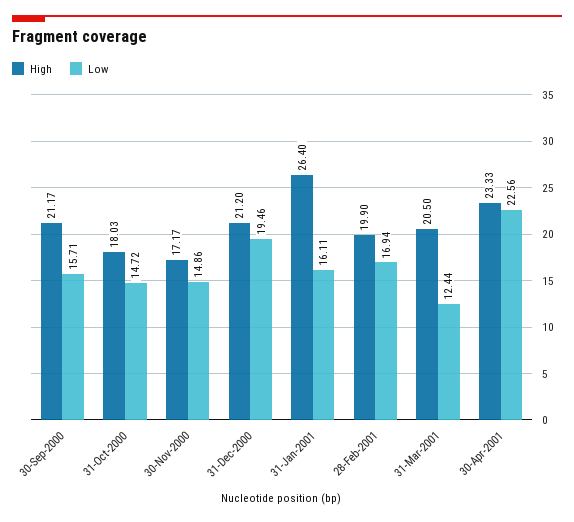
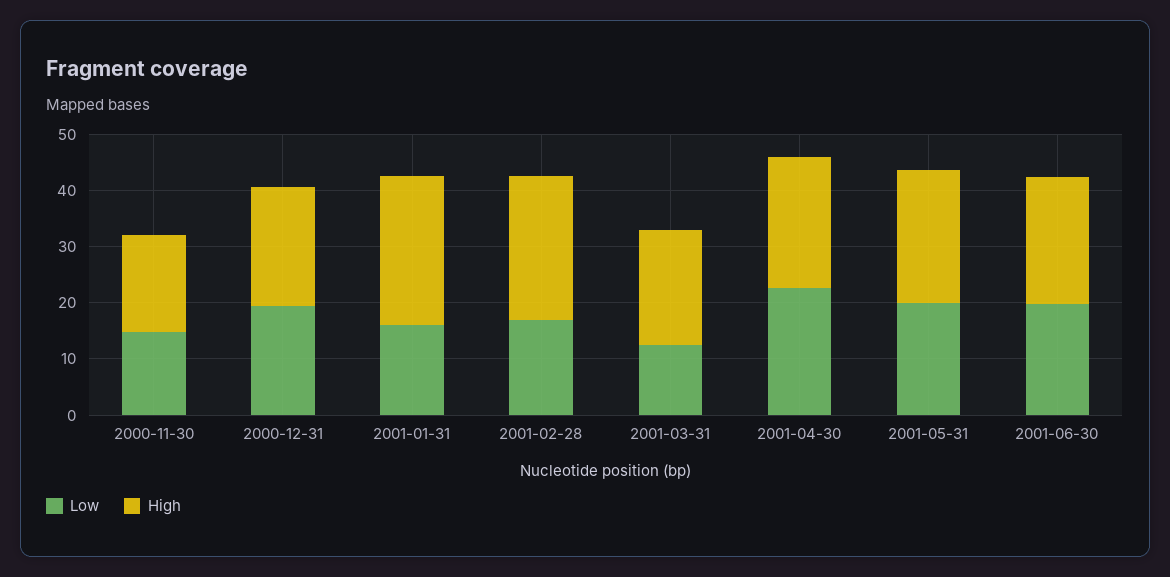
High, 30-Sep-2000: 21.17 -> none
Low, 30-Sep-2000: 15.71 -> none
High, 31-Oct-2000: 18.03 -> none
Low, 31-Oct-2000: 14.72 -> none
High, 28-Feb-2001: 19.9 -> 26
Low, 2001-05-31: none -> 20
High, 2001-05-31: none -> 24
Low, 2001-06-30: none -> 20
High, 2001-06-30: none -> 22

